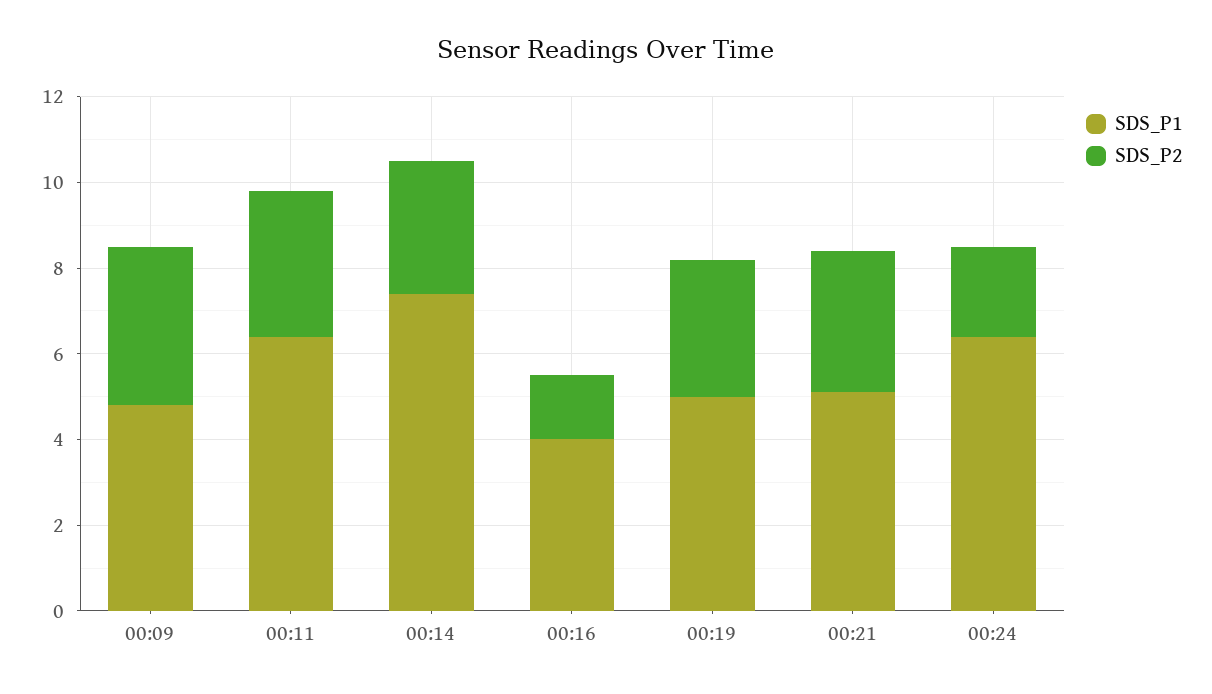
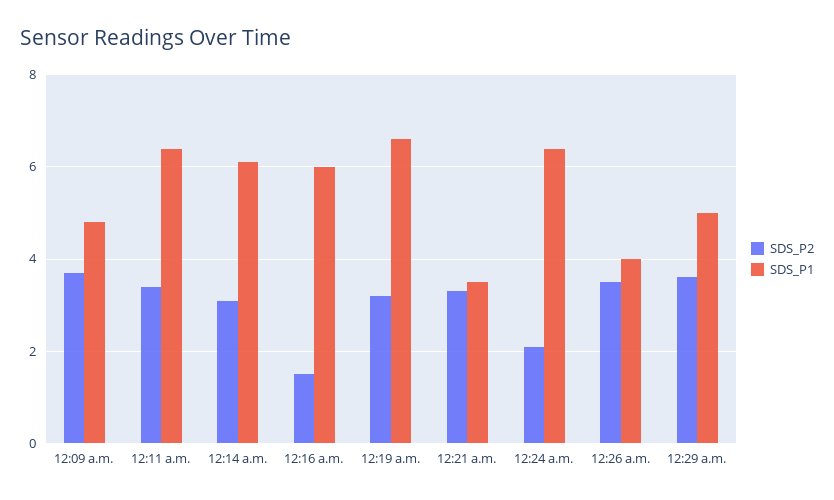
SDS_P1, 00:14: 7.5 -> 6
SDS_P1, 00:16: 4 -> 6
SDS_P1, 00:19: 5 -> 6.5
SDS_P1, 00:21: 5 -> 3.5
SDS_P2, 12:26 a.m.: none -> 3.5
SDS_P1, 12:26 a.m.: none -> 4
SDS_P2, 12:29 a.m.: none -> 3.5
SDS_P1, 12:29 a.m.: none -> 5

